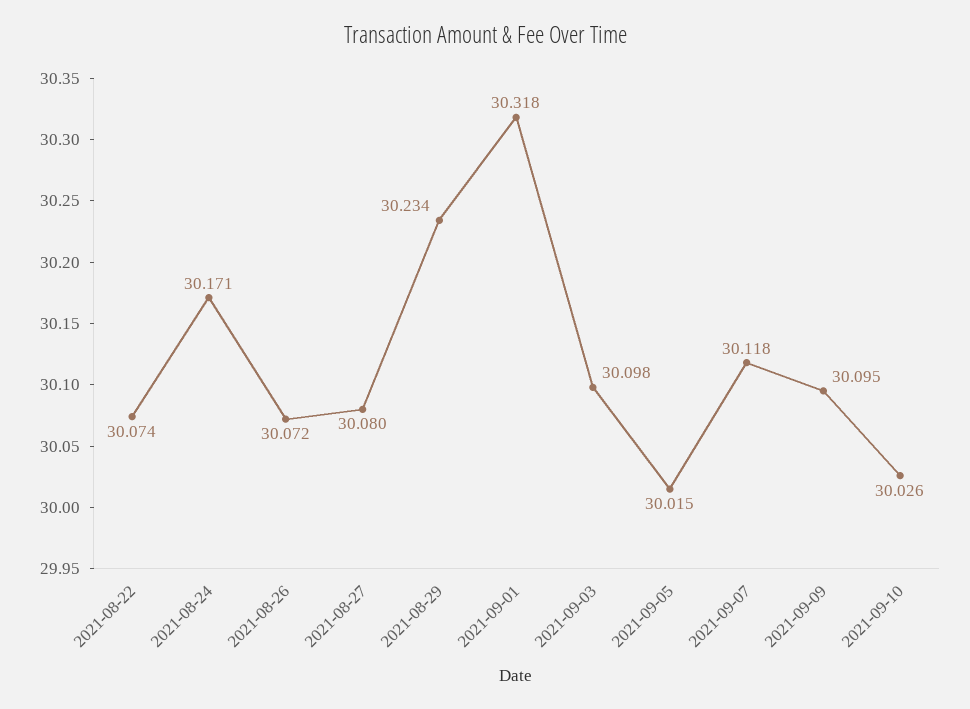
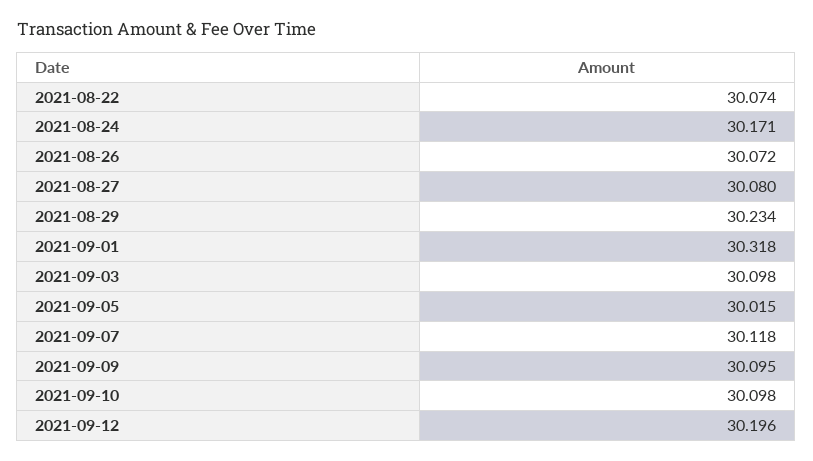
2021-09-10: 30.026 -> 30.098
2021-09-12: none -> 30.196

